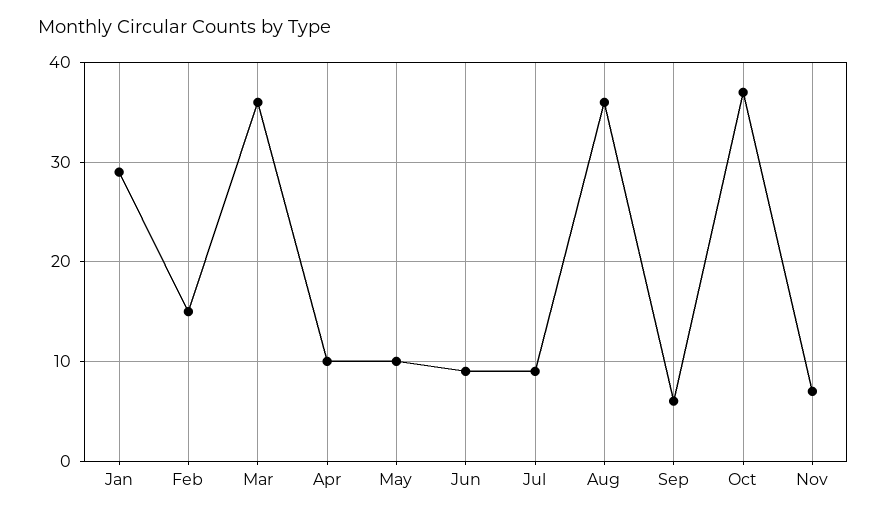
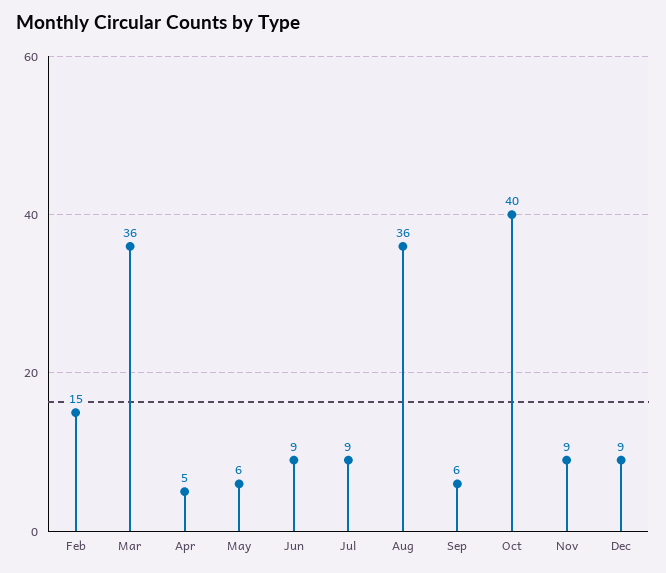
Jan: 29 -> none
Apr: 10 -> 5
May: 10 -> 6
Oct: 37 -> 40
Nov: 7 -> 9
Dec: none -> 9

